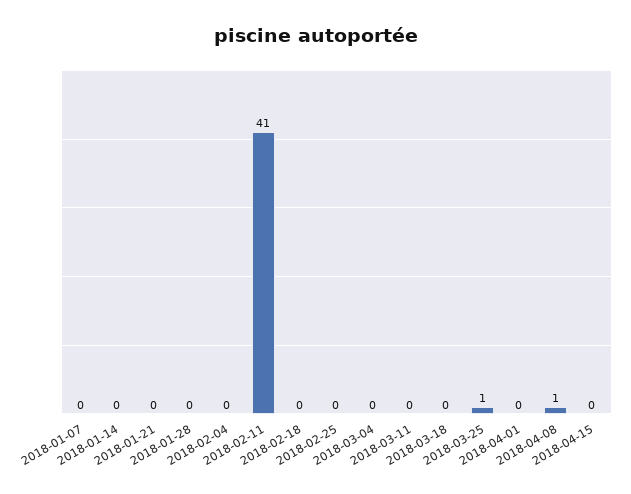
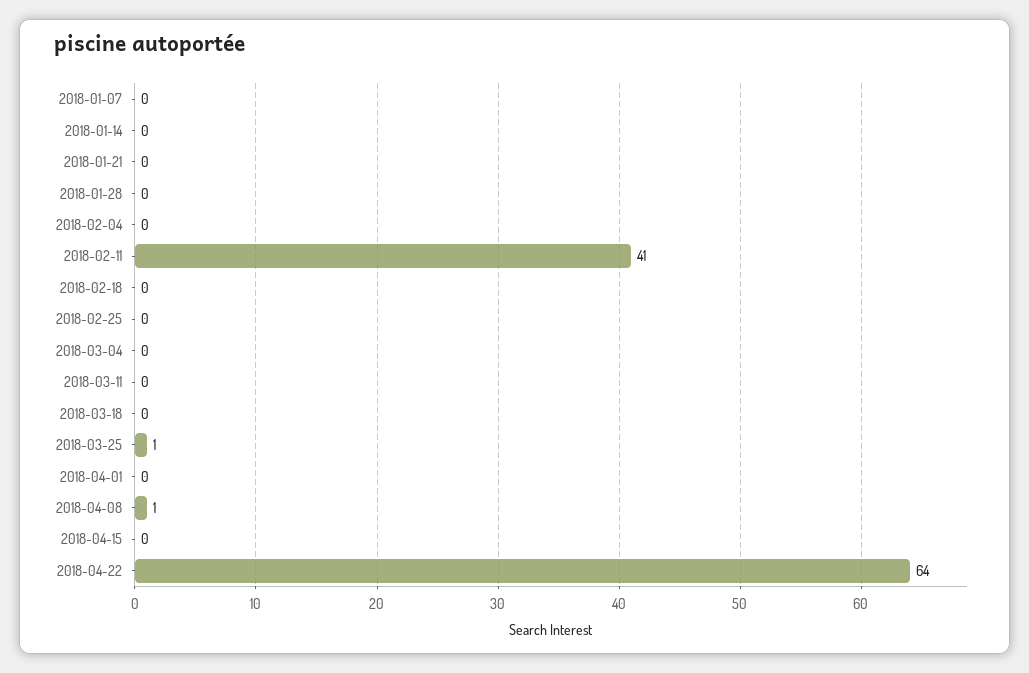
2018-04-22: none -> 64

